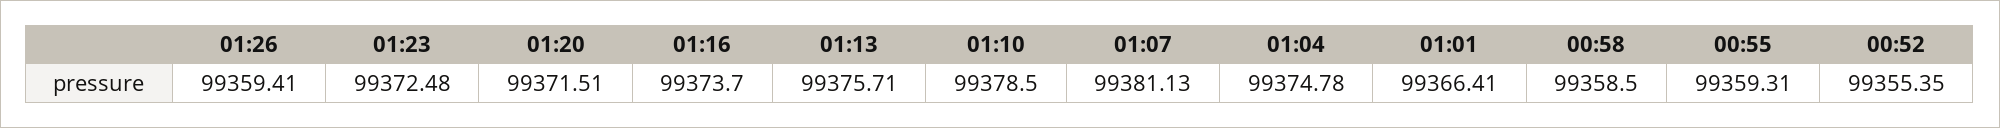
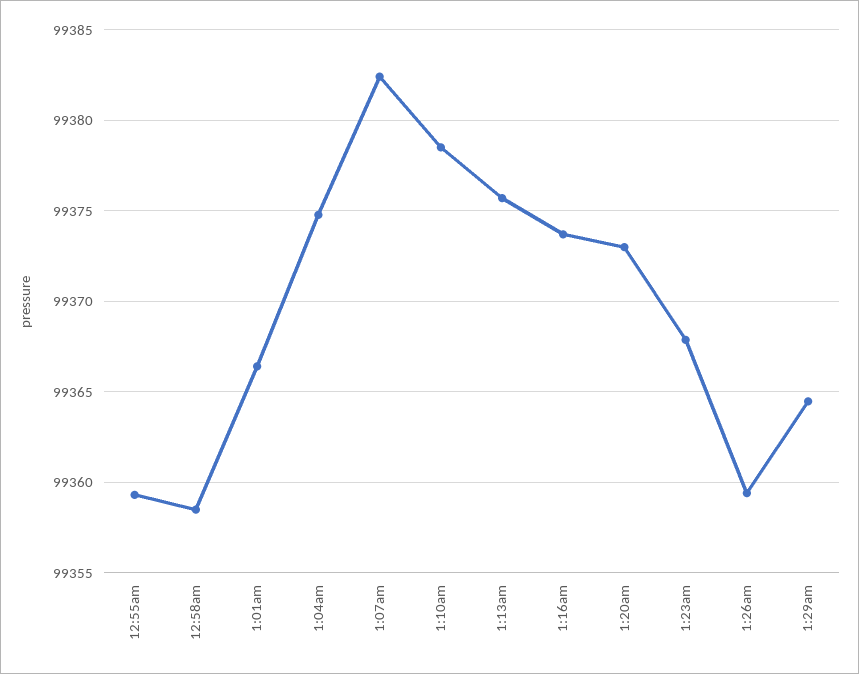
01:23: 99372.48 -> 99368
01:20: 99371.51 -> 99373
01:07: 99381.13 -> 99382.5
00:52: 99355.35 -> none
1:29am: none -> 99364.5

